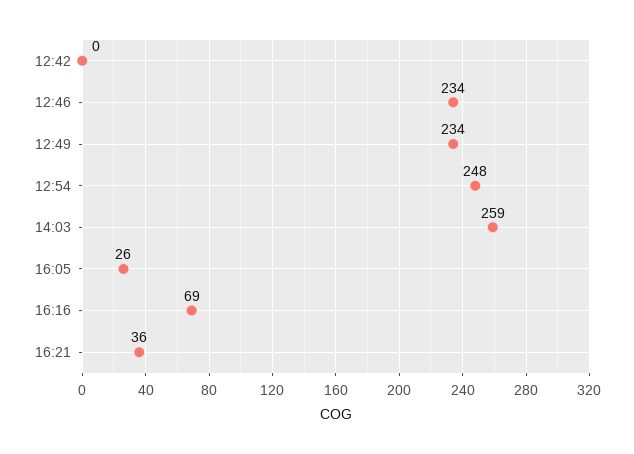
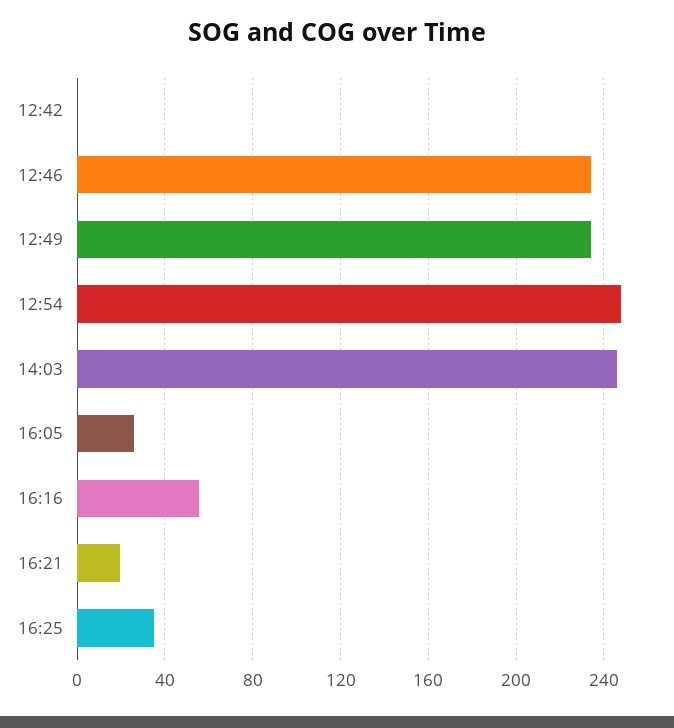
14:03: 259 -> 245
16:16: 69 -> 55
16:21: 36 -> 20
16:25: none -> 35

